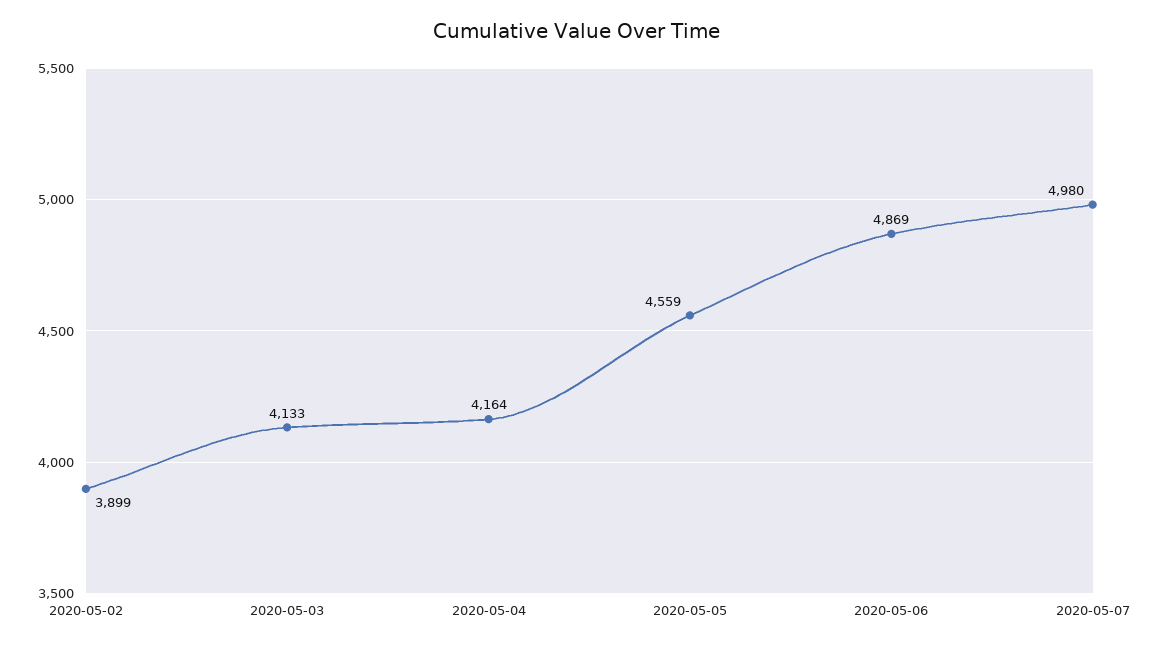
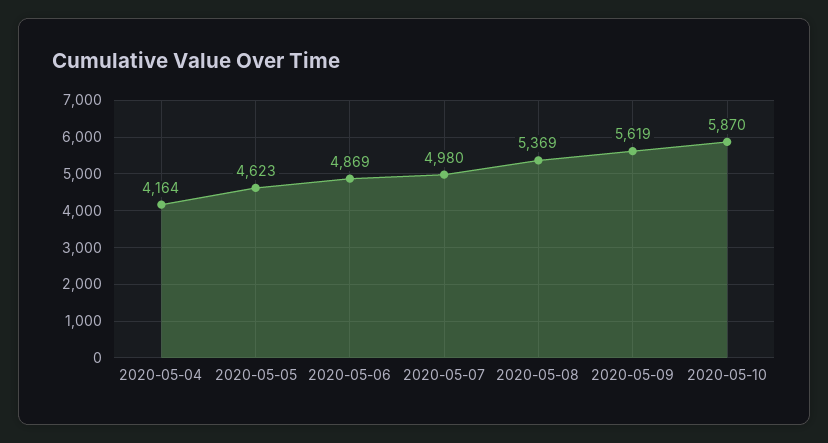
2020-05-02: 3899 -> none
2020-05-03: 4133 -> none
2020-05-05: 4559 -> 4623
2020-05-08: none -> 5369
2020-05-09: none -> 5619
2020-05-10: none -> 5870

